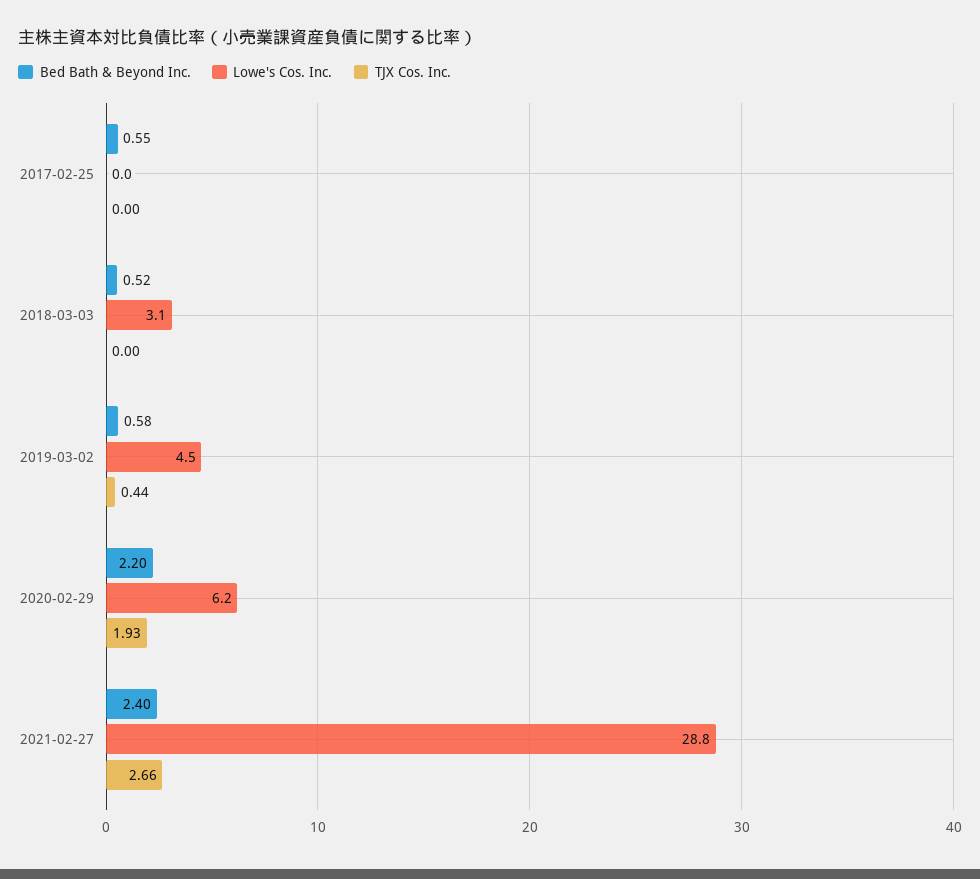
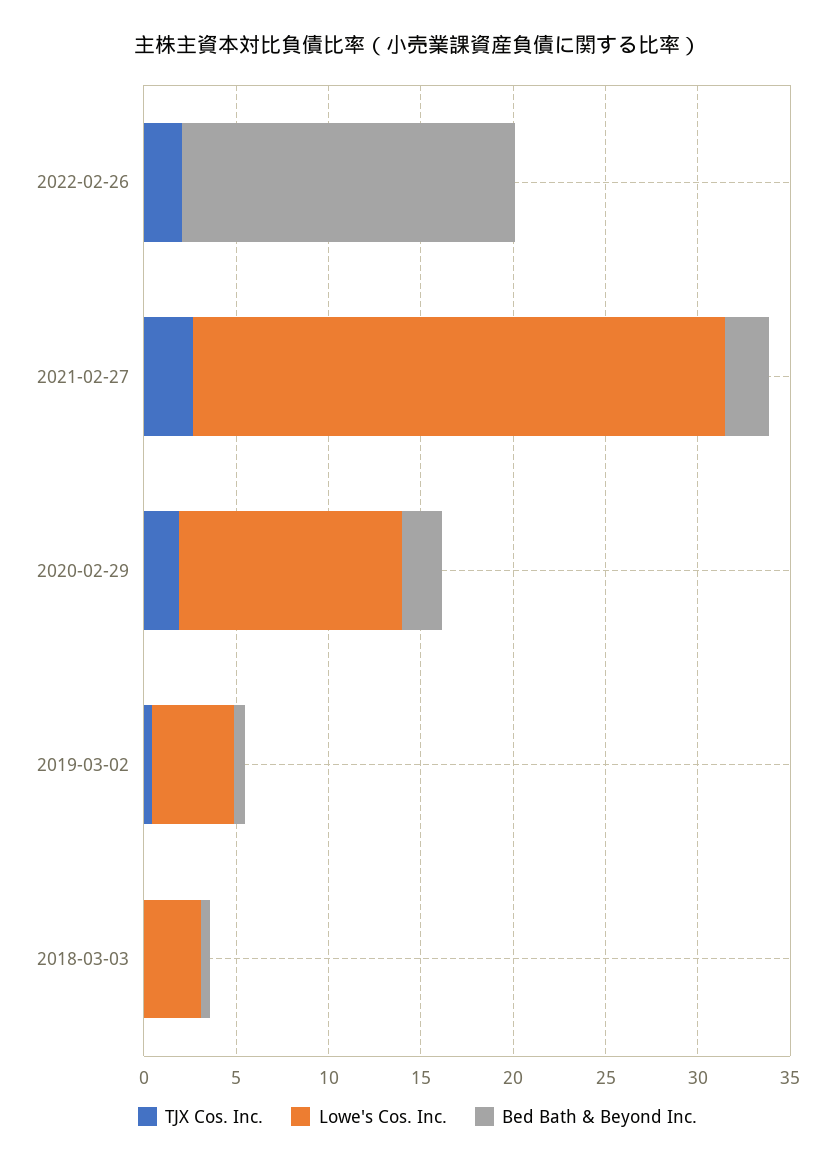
Bed Bath & Beyond Inc., 2017-02-25: 0.55 -> none
Lowe's Cos. Inc., 2017-02-25: 0 -> none
TJX Cos. Inc., 2017-02-25: 0 -> none
Lowe's Cos. Inc., 2020-02-29: 6.2 -> 12
TJX Cos. Inc., 2022-02-26: none -> 2
Lowe's Cos. Inc., 2022-02-26: none -> 0
Bed Bath & Beyond Inc., 2022-02-26: none -> 18

